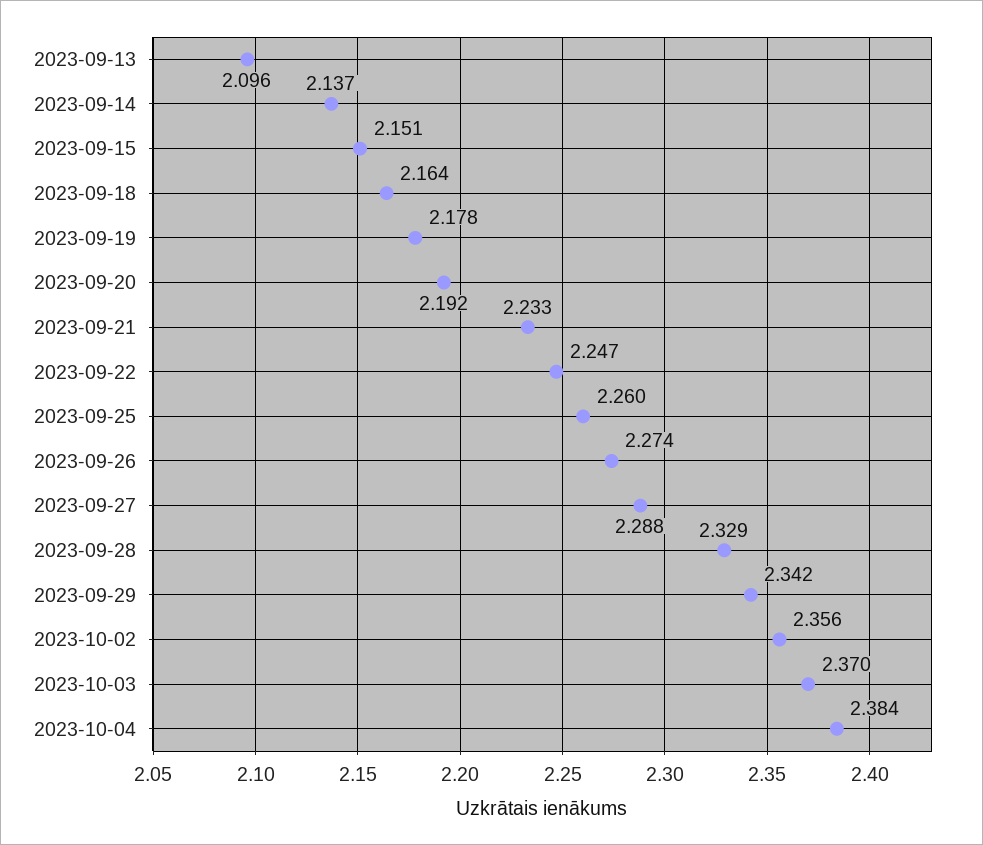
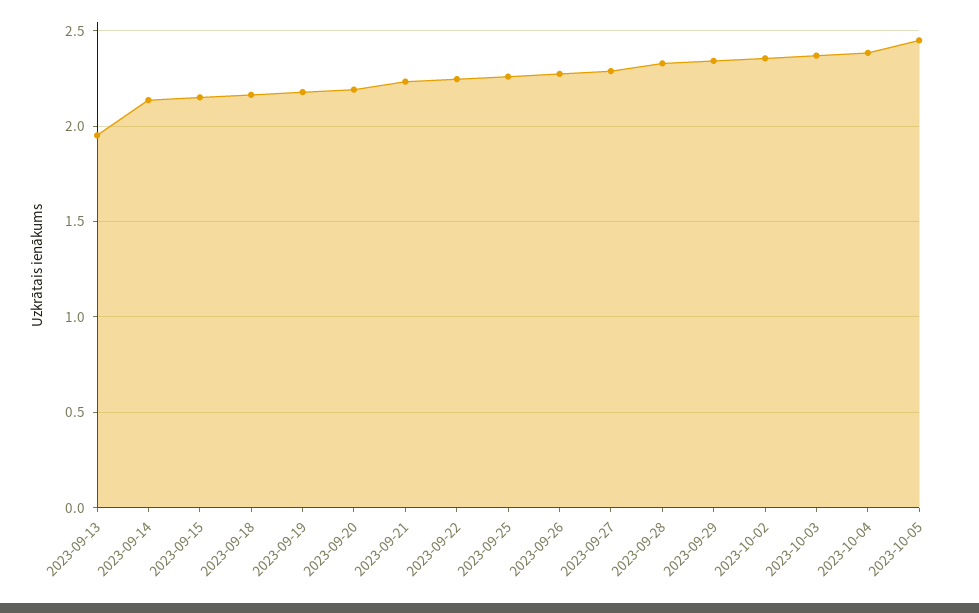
2023-09-13: 2.096 -> 1.95
2023-10-05: none -> 2.45

